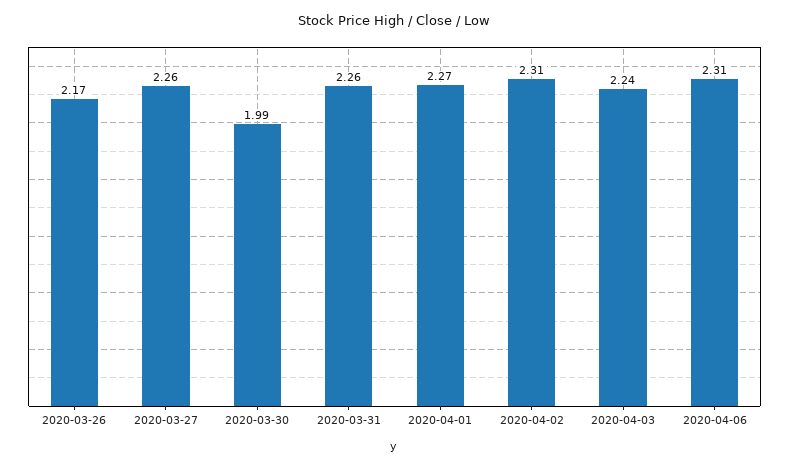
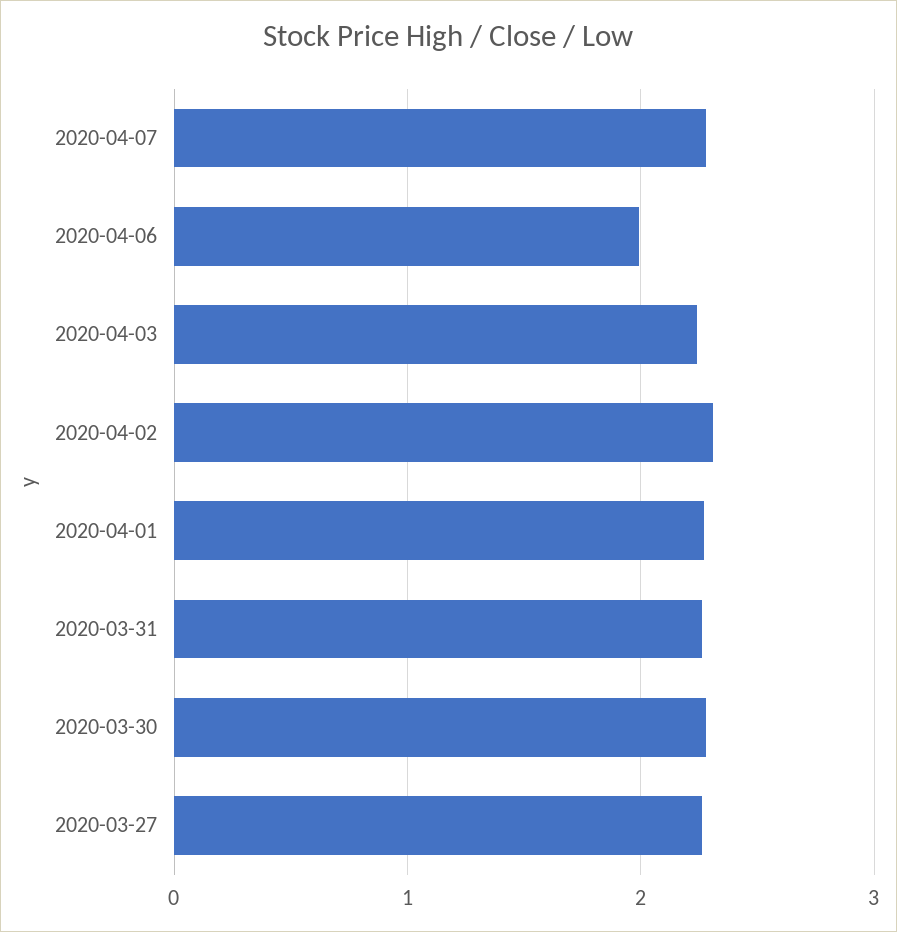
2020-03-26: 2.17 -> none
2020-03-30: 1.99 -> 2.3
2020-04-06: 2.31 -> 2
2020-04-07: none -> 2.3

